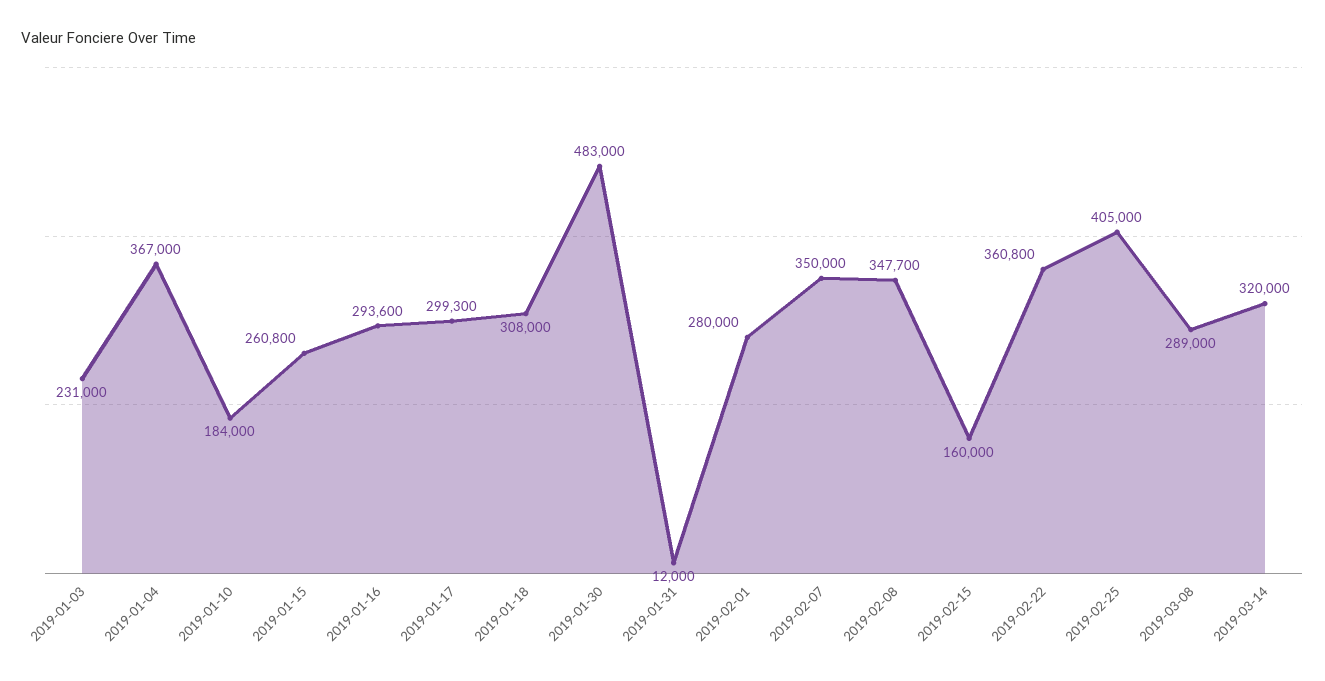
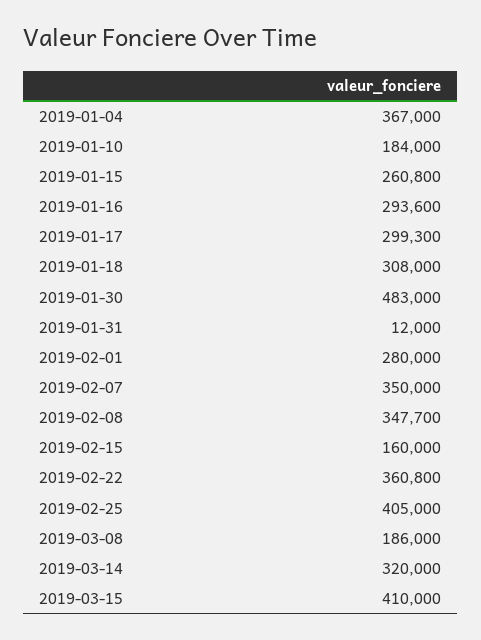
2019-01-03: 231000 -> none
2019-03-08: 289000 -> 186000
2019-03-15: none -> 410000

